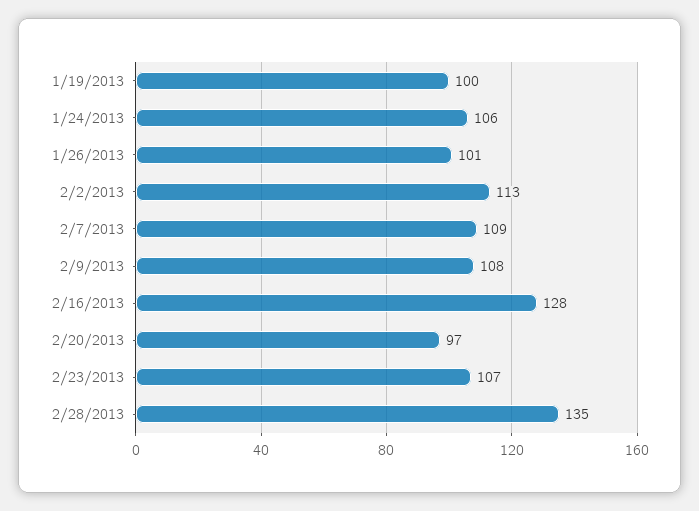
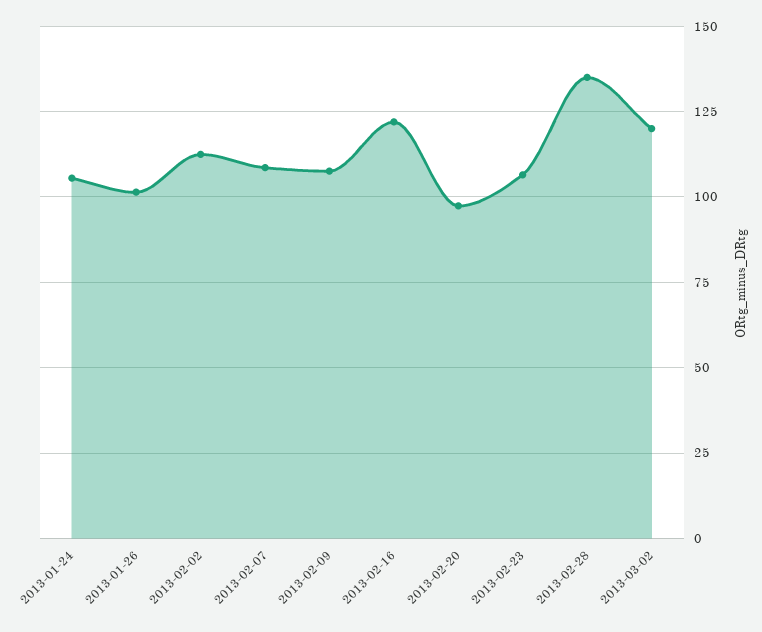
1/19/2013: 100 -> none
2/16/2013: 128 -> 122.5
2013-03-02: none -> 120

